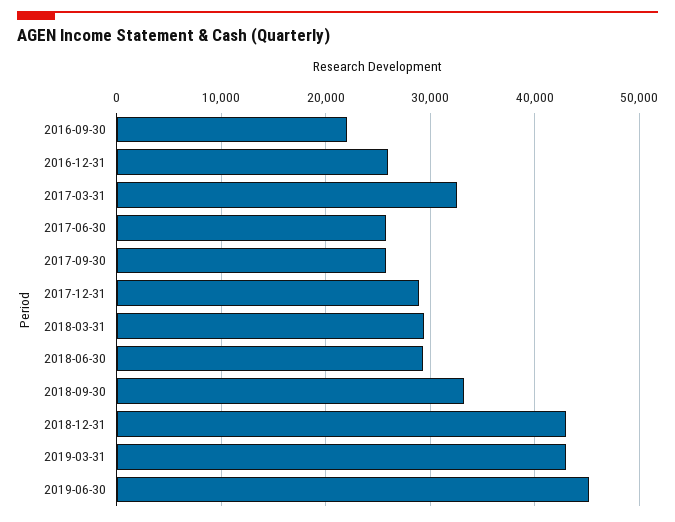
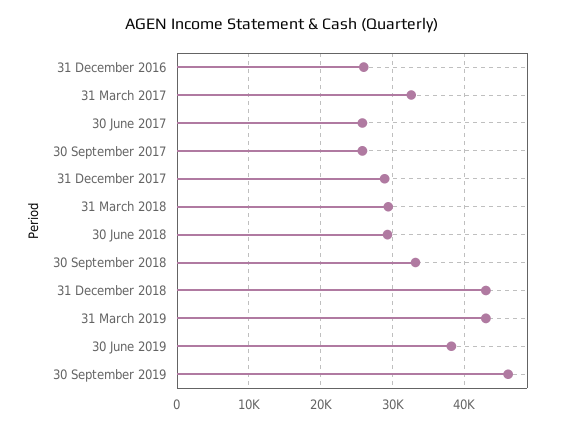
2016-09-30: 22000 -> none
2019-06-30: 45000 -> 38000
30 September 2019: none -> 46000

